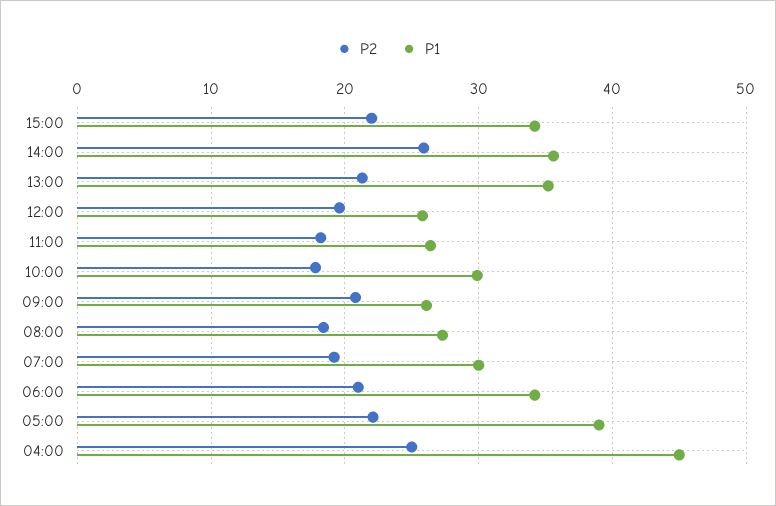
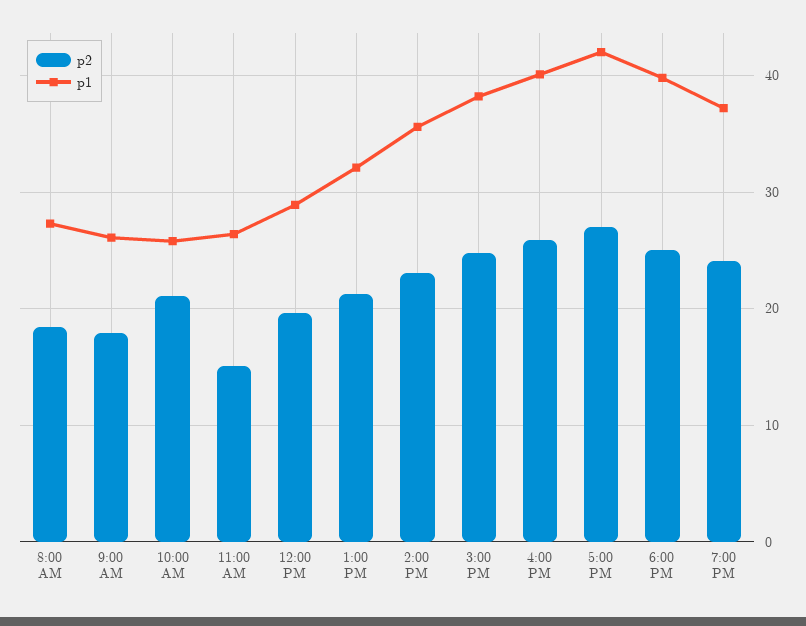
P2, 15:00: 22 -> 25
P1, 15:00: 34 -> 38
P2, 14:00: 26 -> 23
P1, 13:00: 35 -> 32
P1, 12:00: 26 -> 29
P2, 11:00: 18 -> 15
P2, 10:00: 18 -> 21
P1, 10:00: 30 -> 26
P2, 09:00: 21 -> 18
P2, 07:00: 19 -> none
P1, 07:00: 30 -> none
P2, 06:00: 21 -> none
P1, 06:00: 34 -> none
P2, 05:00: 22 -> none
P1, 05:00: 39 -> none
P2, 04:00: 25 -> none
P1, 04:00: 45 -> none
P2, 4:00 PM: none -> 26
P1, 4:00 PM: none -> 40
P2, 5:00 PM: none -> 27
P1, 5:00 PM: none -> 42
P2, 6:00 PM: none -> 25
P1, 6:00 PM: none -> 40
P2, 7:00 PM: none -> 24
P1, 7:00 PM: none -> 37

